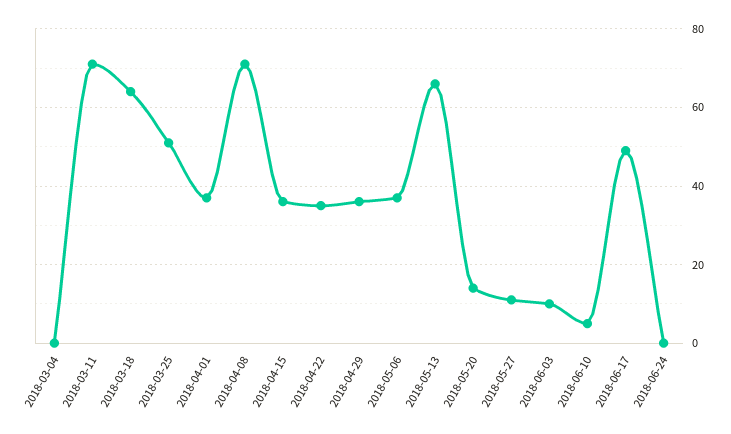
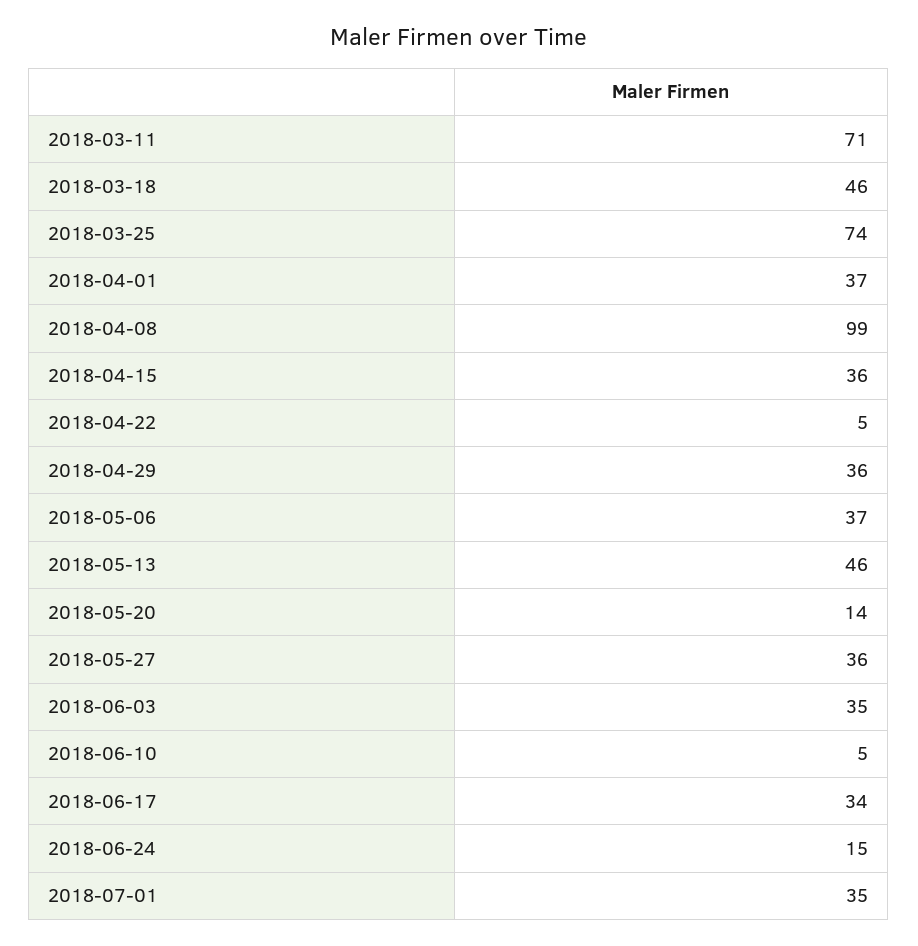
2018-03-04: 0 -> none
2018-03-18: 65 -> 46
2018-03-25: 50 -> 74
2018-04-08: 70 -> 99
2018-04-22: 35 -> 5
2018-05-13: 65 -> 46
2018-05-27: 10 -> 36
2018-06-03: 10 -> 35
2018-06-17: 50 -> 34
2018-06-24: 0 -> 15
2018-07-01: none -> 35

